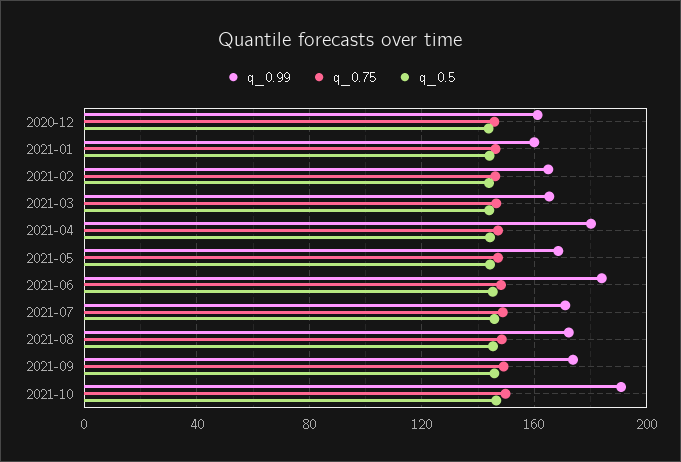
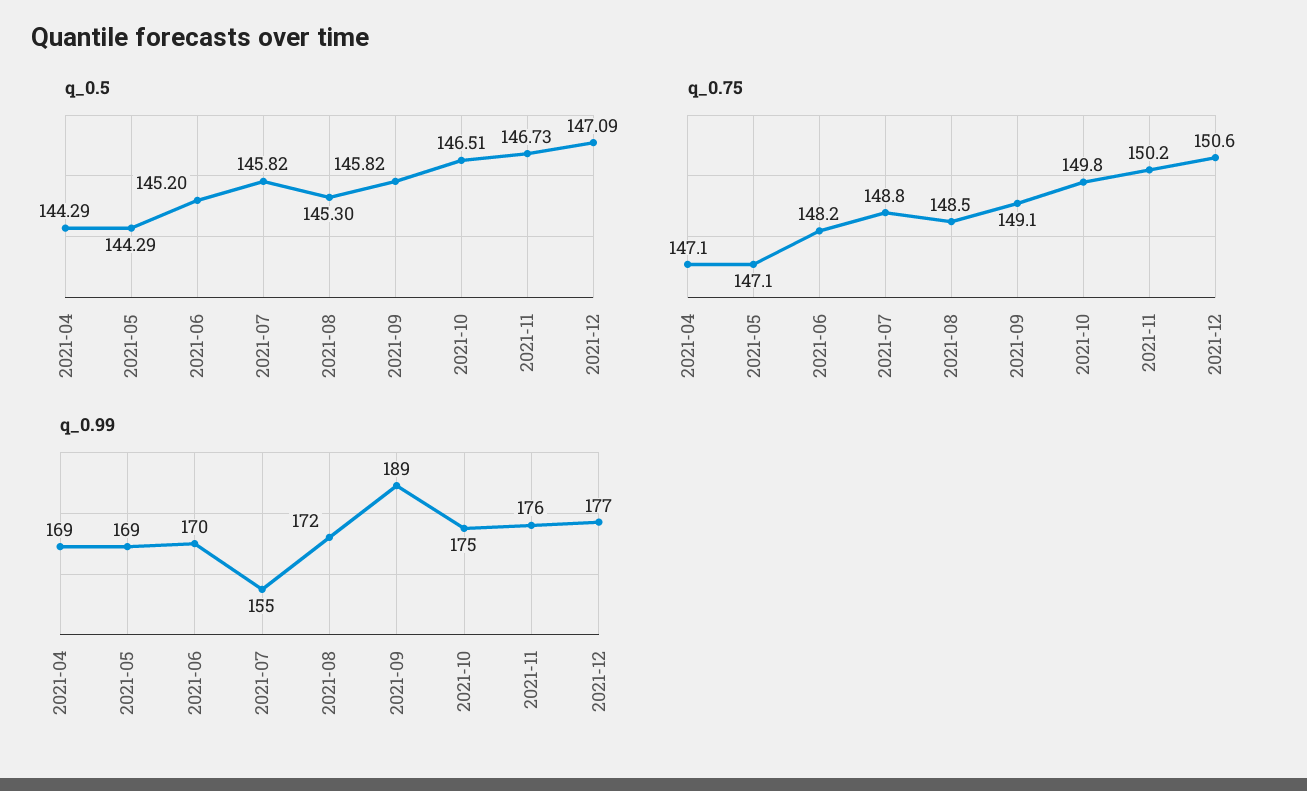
q_0.99, 2020-12: 160 -> none
q_0.75, 2020-12: 145 -> none
q_0.5, 2020-12: 145 -> none
q_0.99, 2021-01: 160 -> none
q_0.75, 2021-01: 145 -> none
q_0.5, 2021-01: 145 -> none
q_0.99, 2021-02: 165 -> none
q_0.75, 2021-02: 145 -> none
q_0.5, 2021-02: 145 -> none
q_0.99, 2021-03: 165 -> none
q_0.75, 2021-03: 145 -> none
q_0.5, 2021-03: 145 -> none
q_0.99, 2021-04: 180 -> 169
q_0.99, 2021-06: 185 -> 170
q_0.99, 2021-07: 170 -> 155
q_0.99, 2021-09: 175 -> 189
q_0.99, 2021-10: 190 -> 175
q_0.5, 2021-11: none -> 146.73
q_0.5, 2021-12: none -> 147.09
q_0.75, 2021-11: none -> 150.2
q_0.75, 2021-12: none -> 150.6
q_0.99, 2021-11: none -> 176
q_0.99, 2021-12: none -> 177

